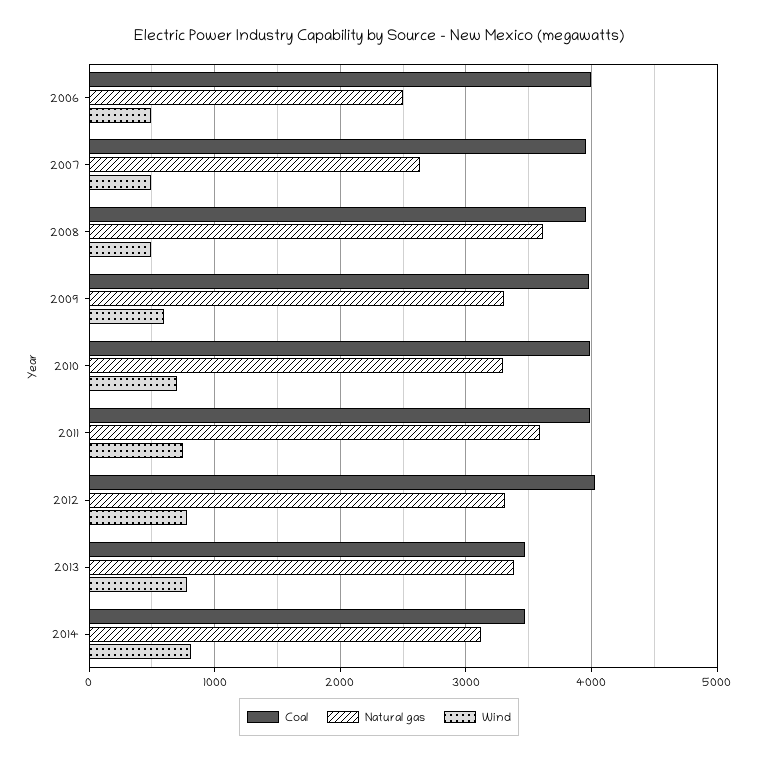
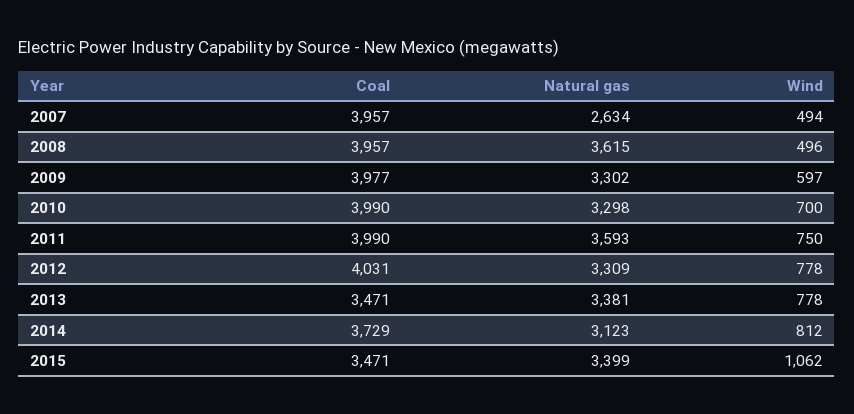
Coal, 2006: 4000 -> none
Natural gas, 2006: 2500 -> none
Wind, 2006: 500 -> none
Coal, 2014: 3500 -> 3729
Coal, 2015: none -> 3471
Natural gas, 2015: none -> 3399
Wind, 2015: none -> 1062

